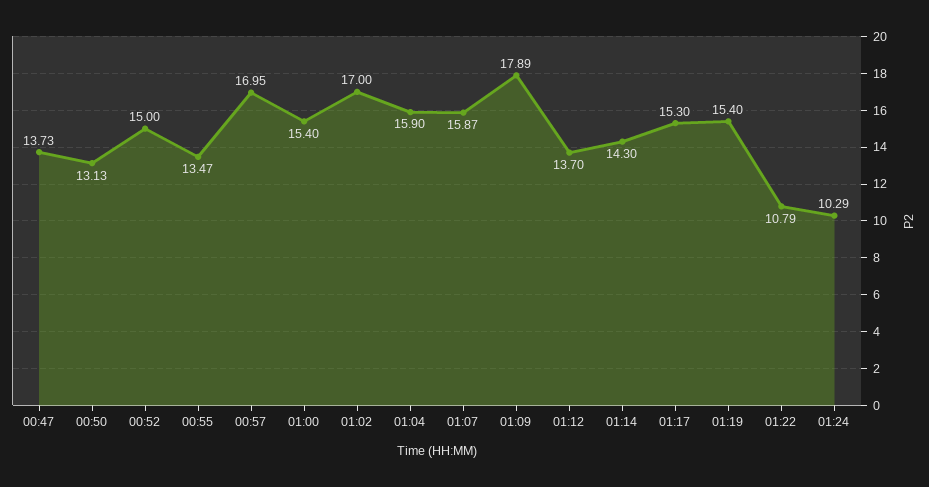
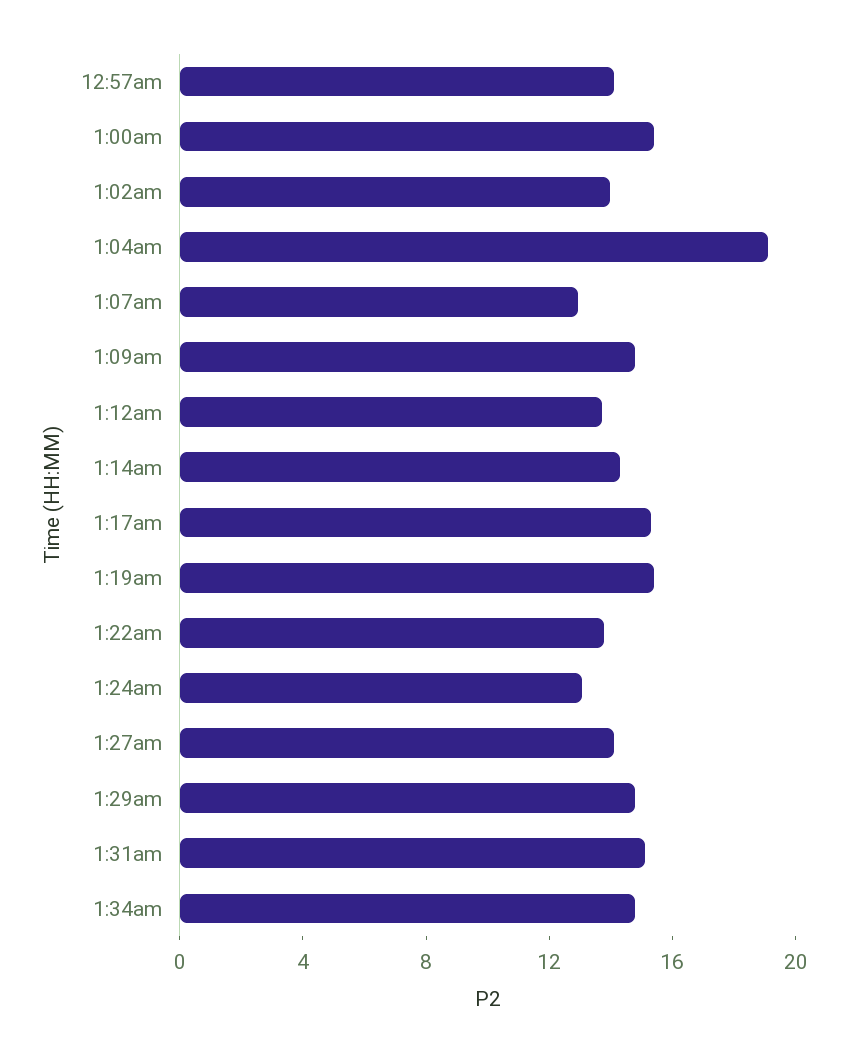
00:47: 13.73 -> none
00:50: 13.13 -> none
00:52: 15 -> none
00:55: 13.47 -> none
00:57: 16.95 -> 14
01:02: 17 -> 14
01:04: 15.9 -> 19
01:07: 15.87 -> 13
01:09: 17.89 -> 15
01:22: 10.79 -> 14
01:24: 10.29 -> 13
1:27am: none -> 14
1:29am: none -> 15
1:31am: none -> 15
1:34am: none -> 15

